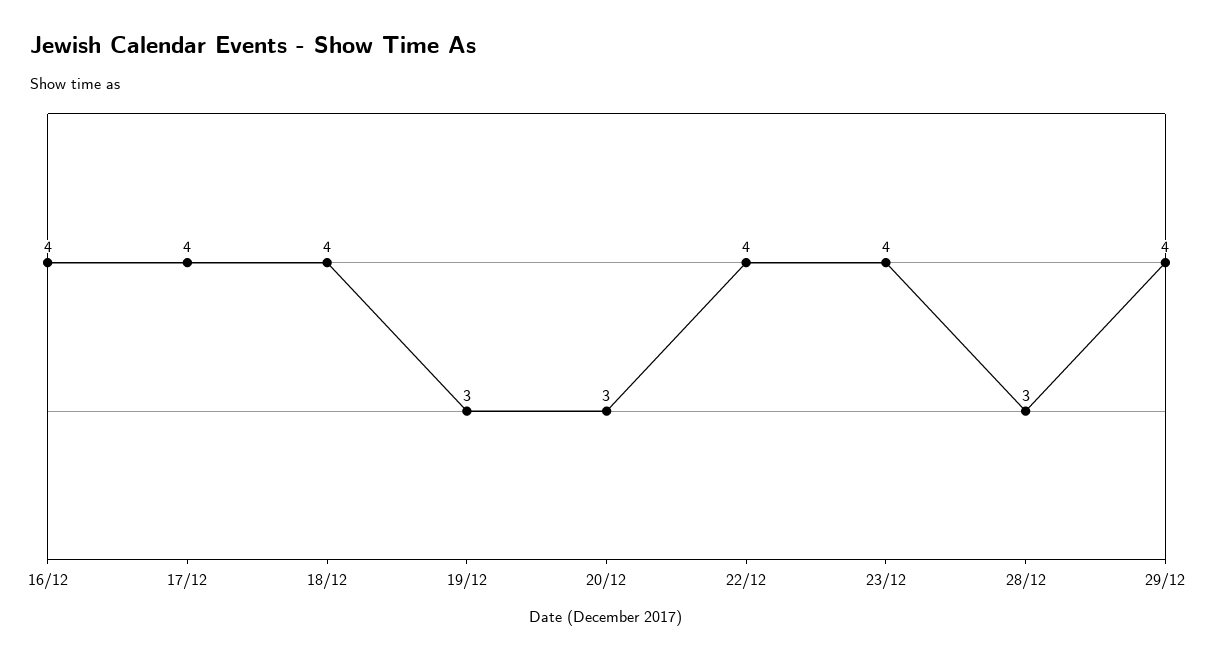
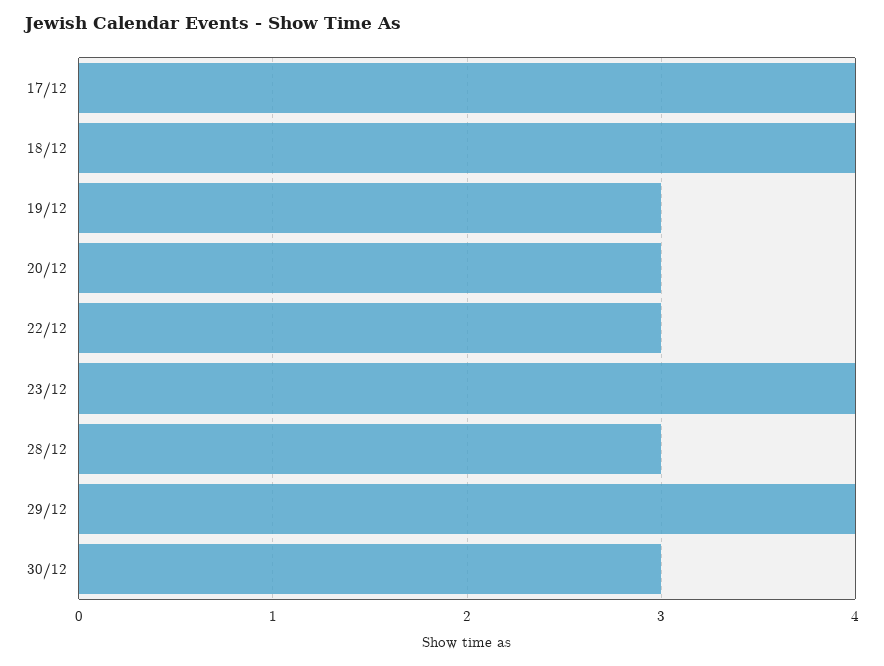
16/12: 4 -> none
22/12: 4 -> 3
30/12: none -> 3

